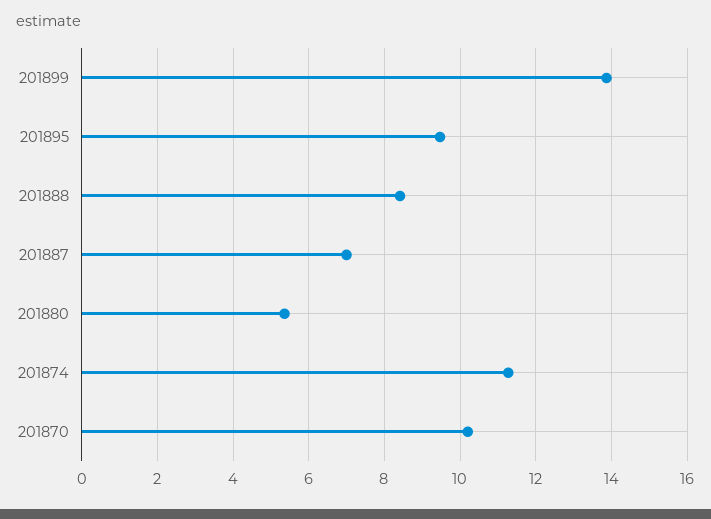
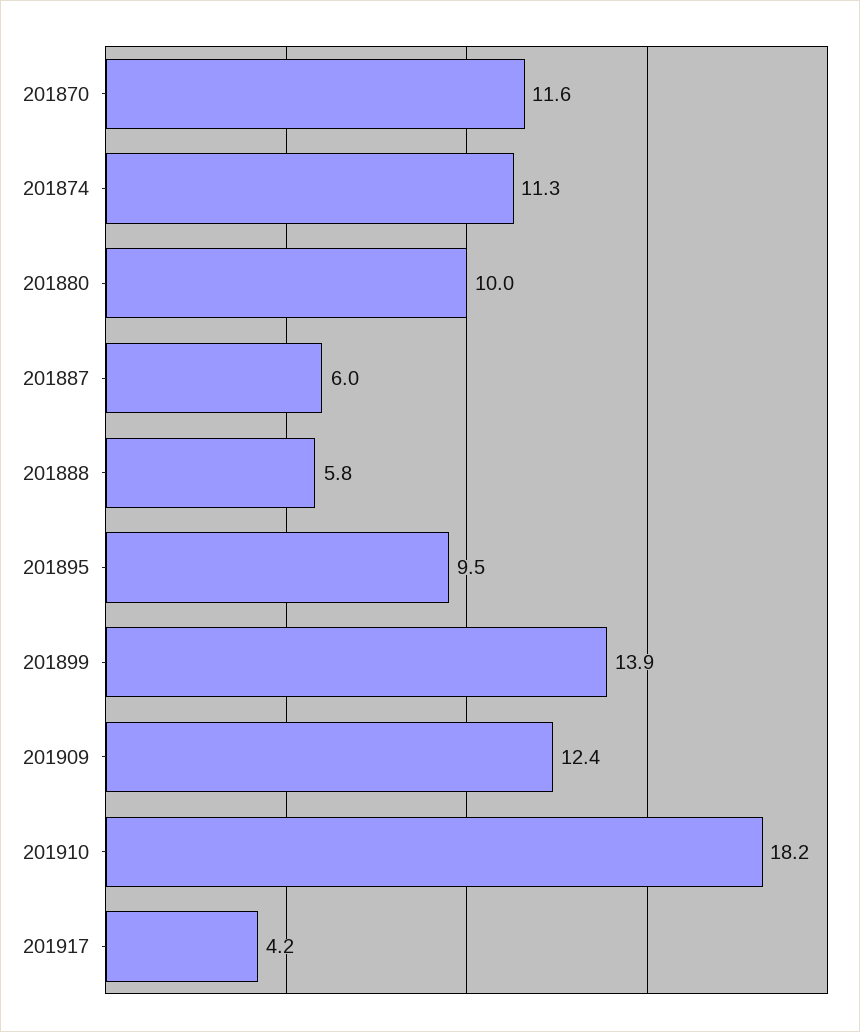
201888: 8.4 -> 5.8
201887: 7 -> 6
201880: 5.4 -> 10
201870: 10.2 -> 11.6
201909: none -> 12.4
201910: none -> 18.2
201917: none -> 4.2

